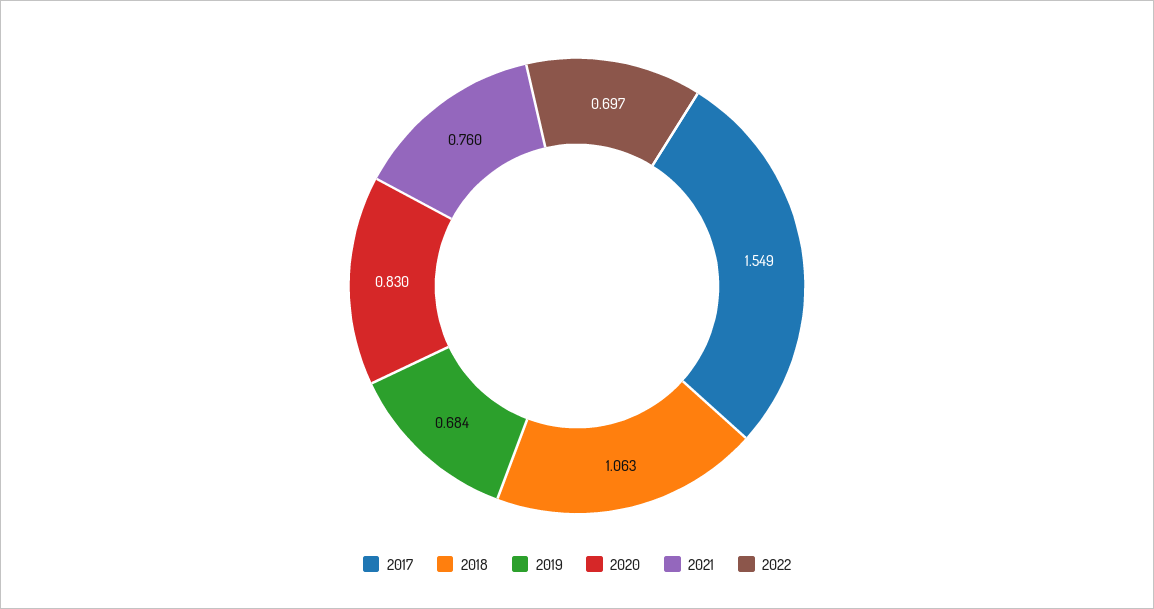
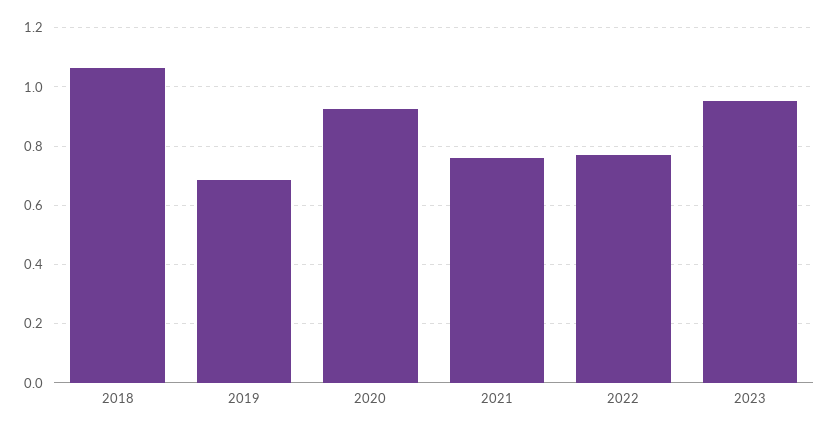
2017: 1.549 -> none
2020: 0.83 -> 0.925
2022: 0.697 -> 0.775
2023: none -> 0.95

